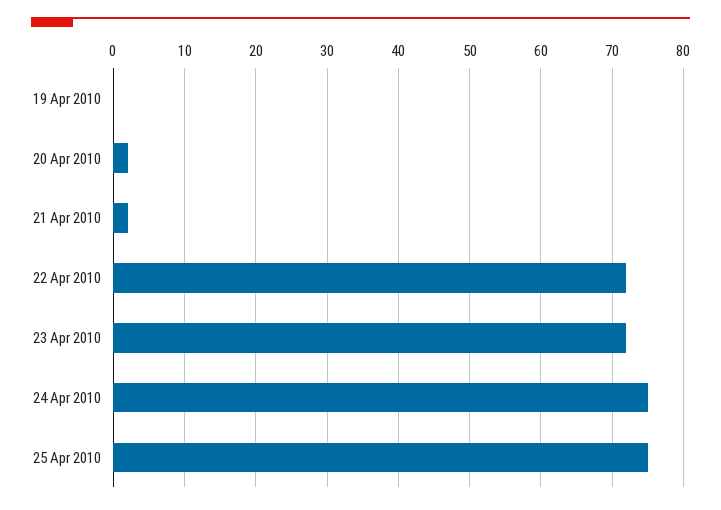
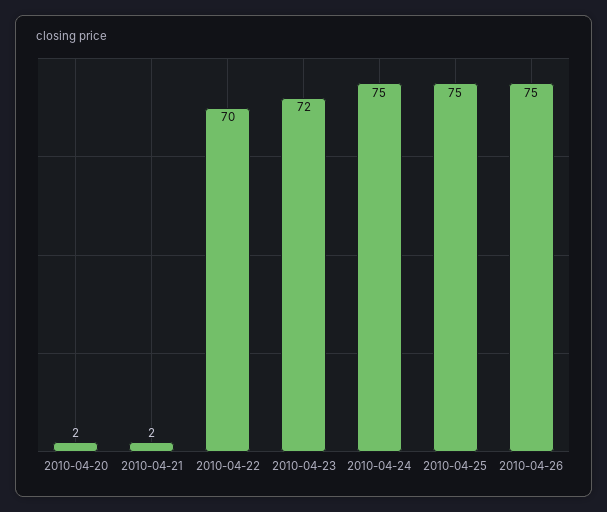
19 Apr 2010: 0 -> none
22 Apr 2010: 72 -> 70
2010-04-26: none -> 75

